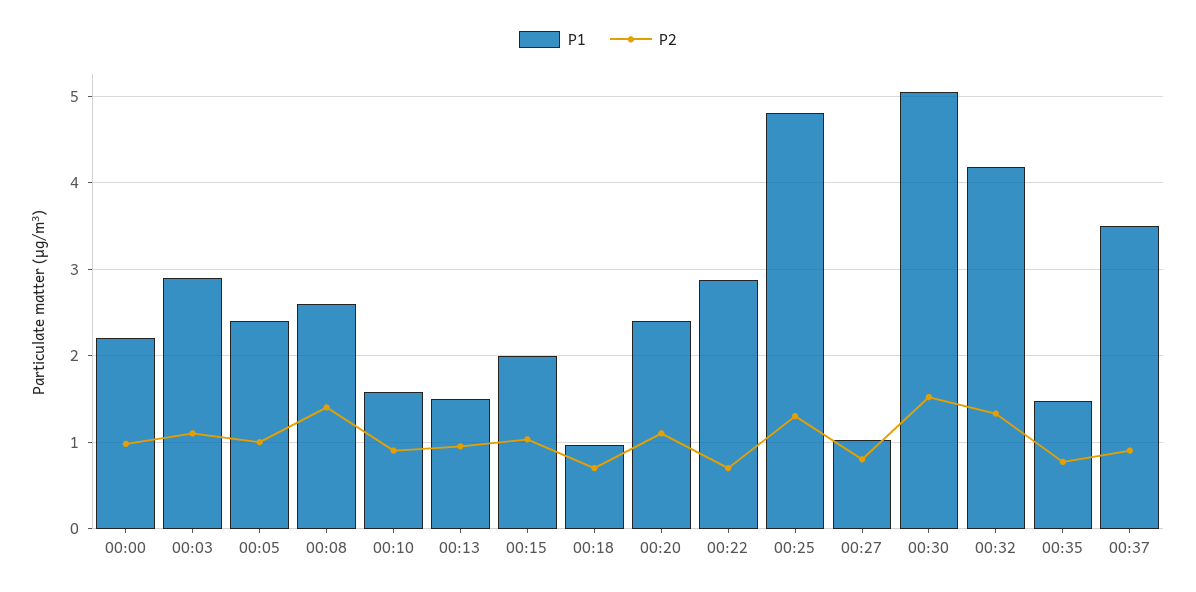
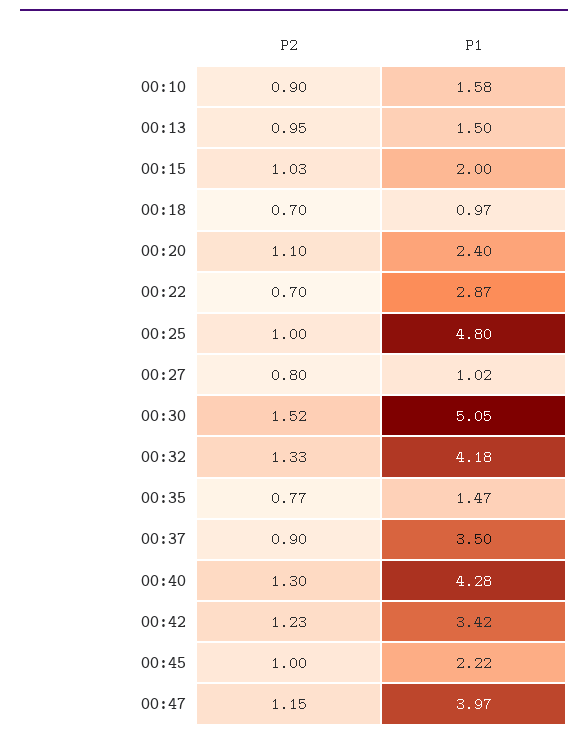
P1, 00:00: 2.2 -> none
P2, 00:00: 1 -> none
P1, 00:03: 2.9 -> none
P2, 00:03: 1.1 -> none
P1, 00:05: 2.4 -> none
P2, 00:05: 1 -> none
P1, 00:08: 2.6 -> none
P2, 00:08: 1.4 -> none
P2, 00:25: 1.3 -> 1
P2, 00:40: none -> 1.3
P1, 00:40: none -> 4.28
P2, 00:42: none -> 1.23
P1, 00:42: none -> 3.42
P2, 00:45: none -> 1
P1, 00:45: none -> 2.22
P2, 00:47: none -> 1.15
P1, 00:47: none -> 3.97

